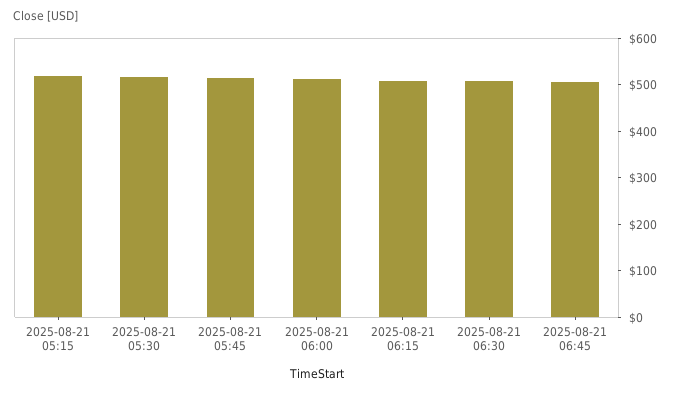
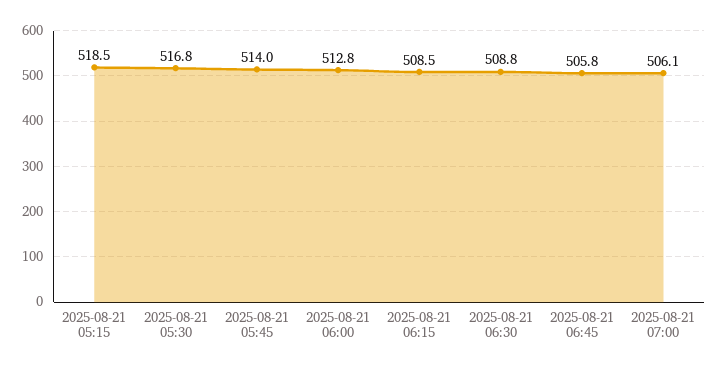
2025-08-21 07:00: none -> 506.1

